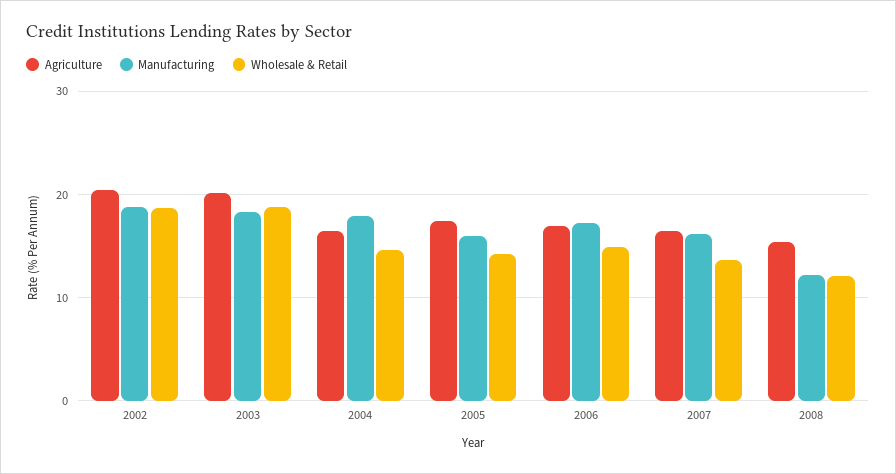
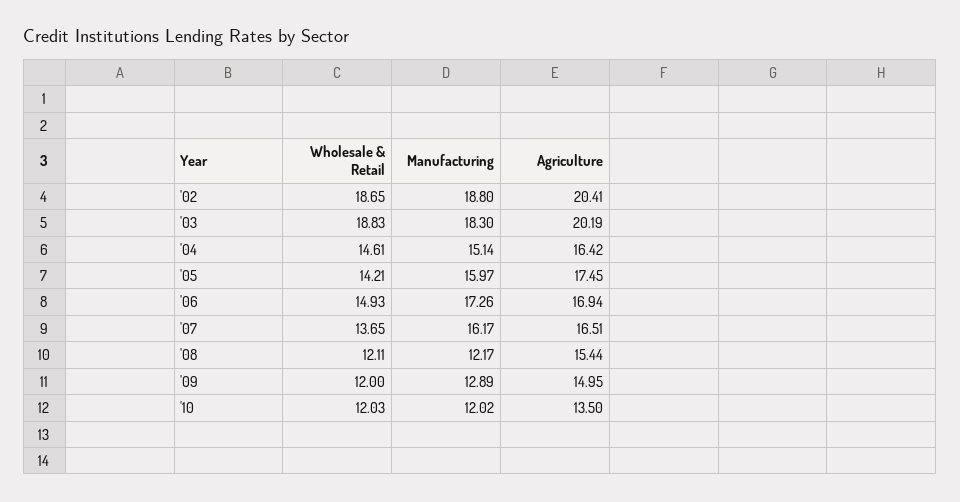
Manufacturing, 2004: 18 -> 15.14
Wholesale & Retail, '09: none -> 12
Manufacturing, '09: none -> 12.89
Agriculture, '09: none -> 14.95
Wholesale & Retail, '10: none -> 12.03
Manufacturing, '10: none -> 12.02
Agriculture, '10: none -> 13.5

